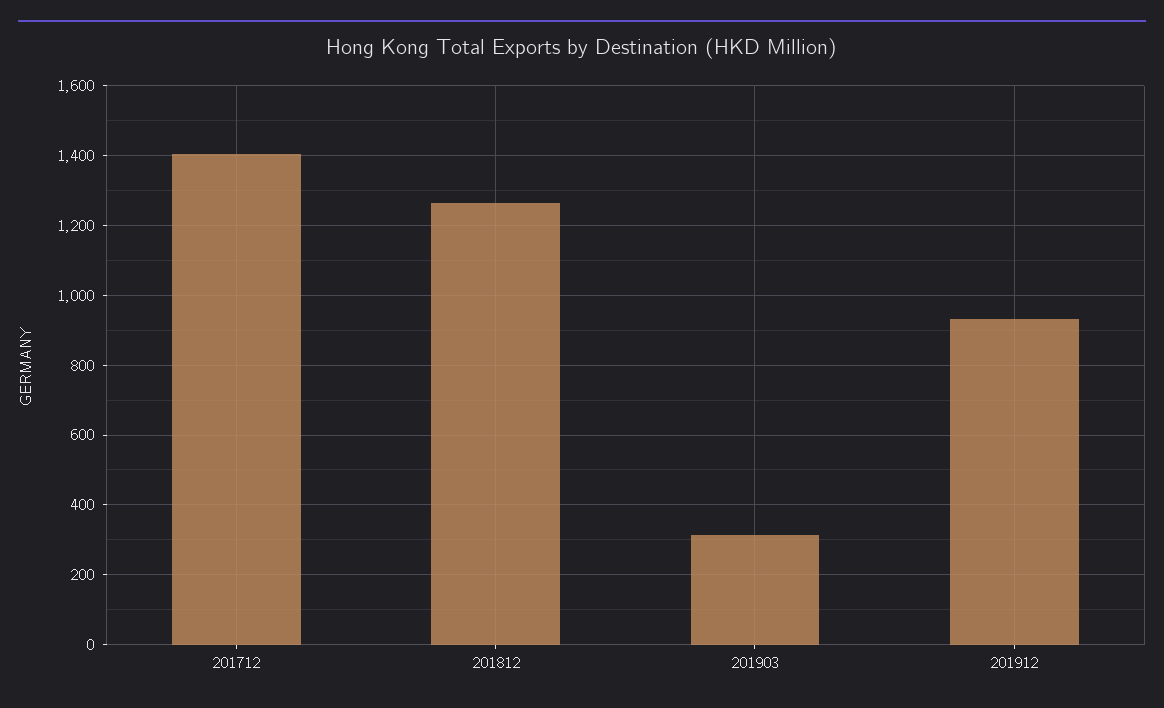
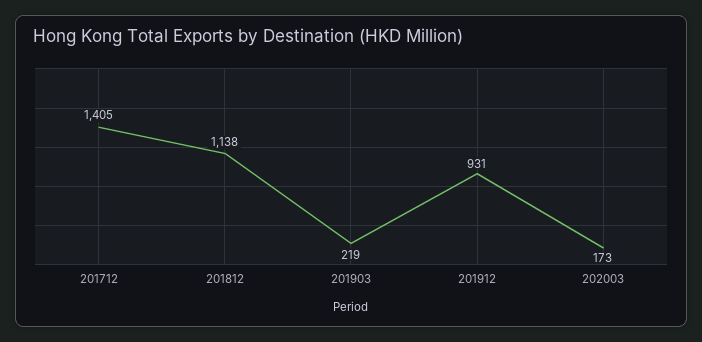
201812: 1260 -> 1138
201903: 320 -> 219
202003: none -> 173

